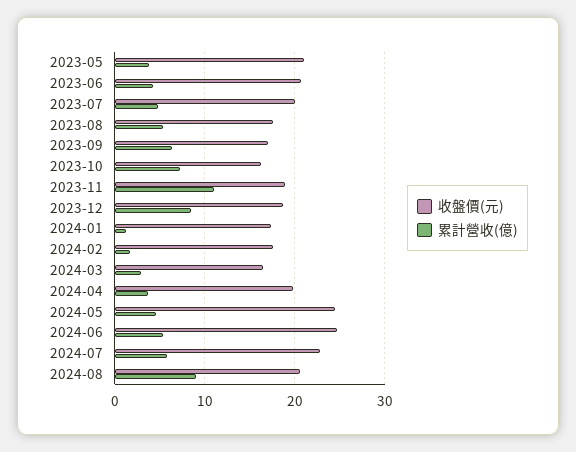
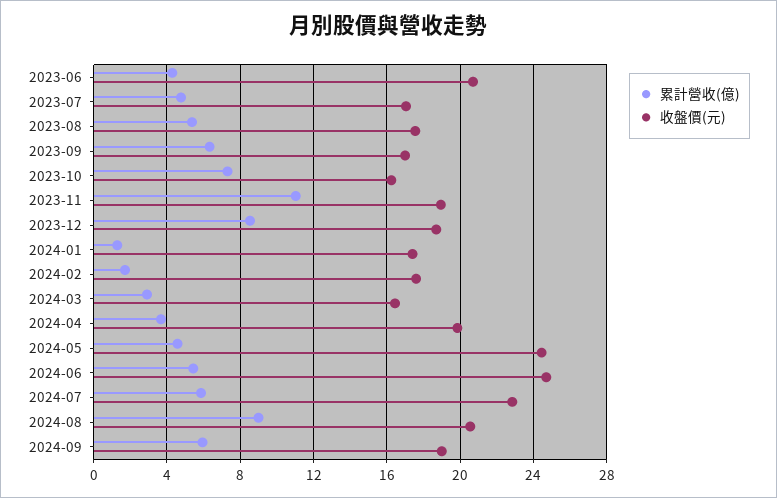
收盤價(元), 2023-05: 21 -> none
累計營收(億), 2023-05: 4 -> none
收盤價(元), 2023-07: 20 -> 17
累計營收(億), 2024-09: none -> 6
收盤價(元), 2024-09: none -> 19

